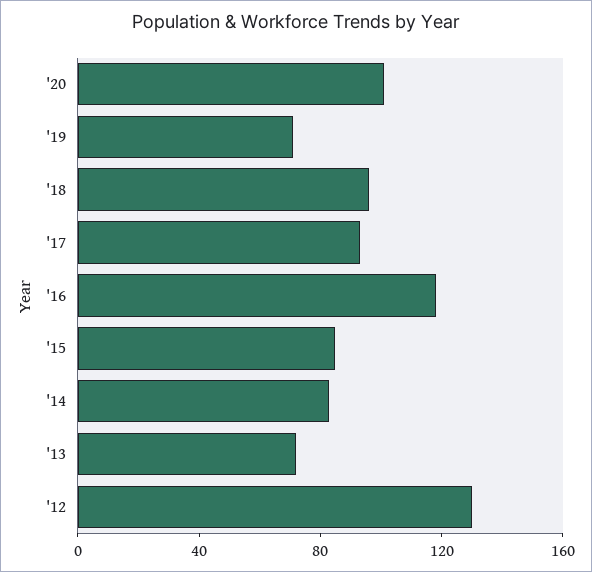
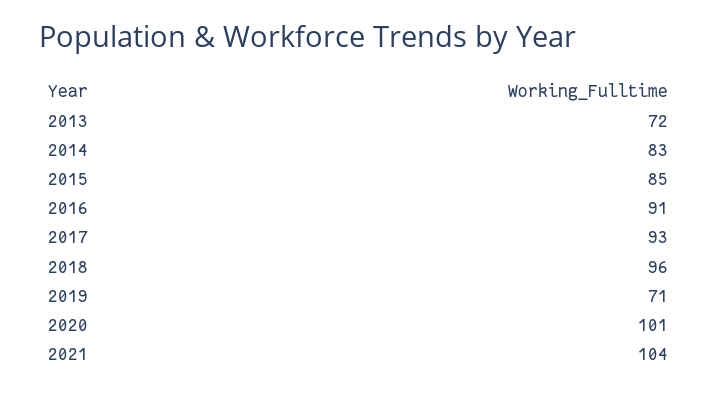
'16: 120 -> 91
'12: 130 -> none
2021: none -> 104

